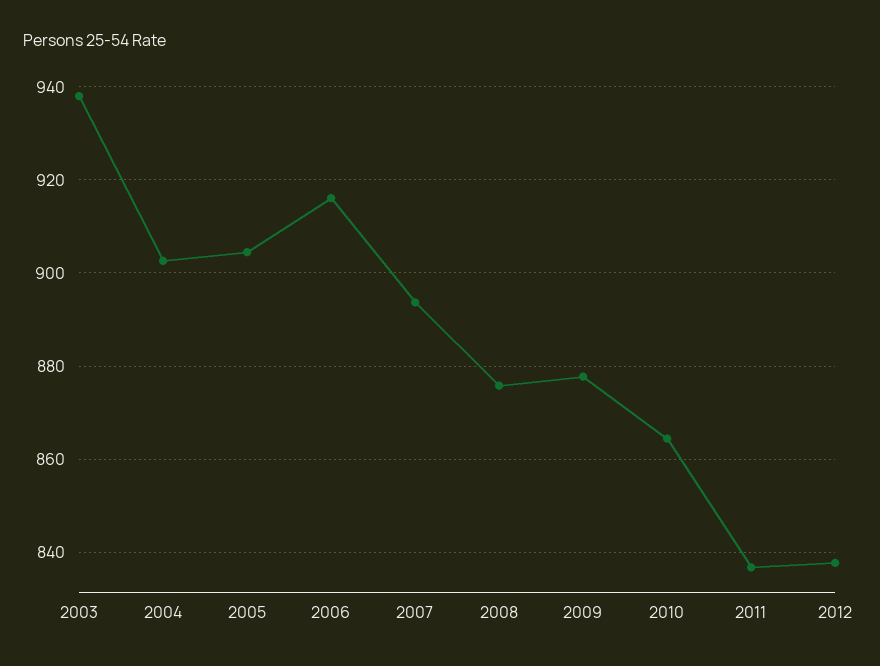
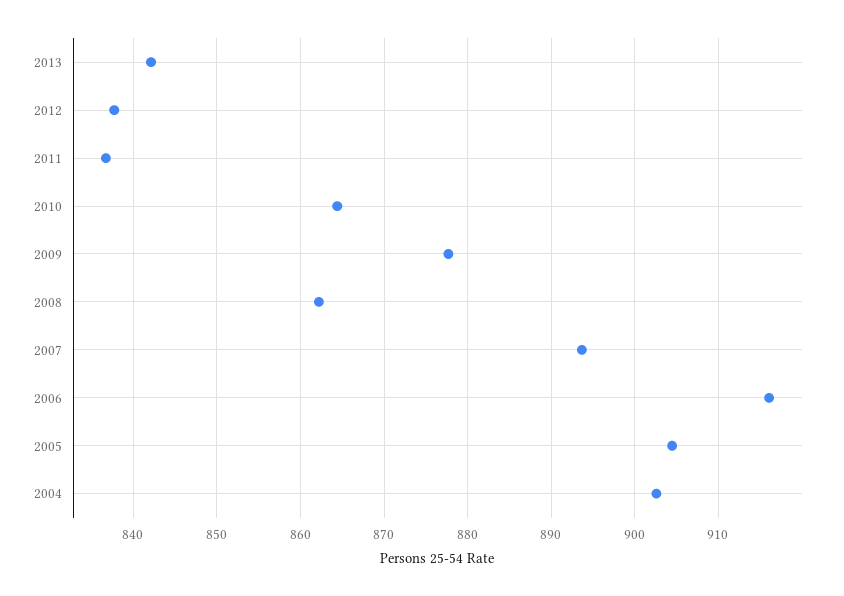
2003: 938 -> none
2008: 876 -> 862
2013: none -> 842

